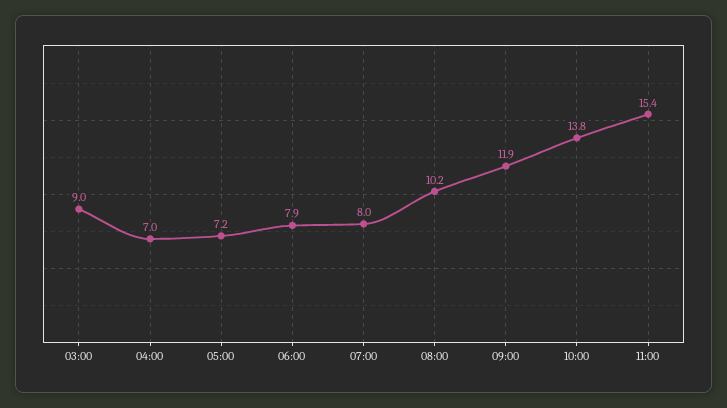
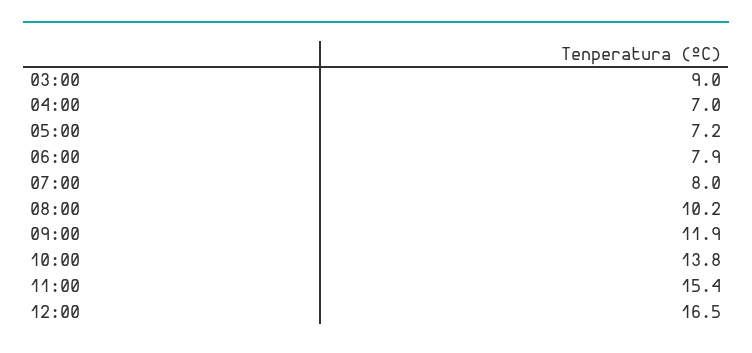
12:00: none -> 16.5

